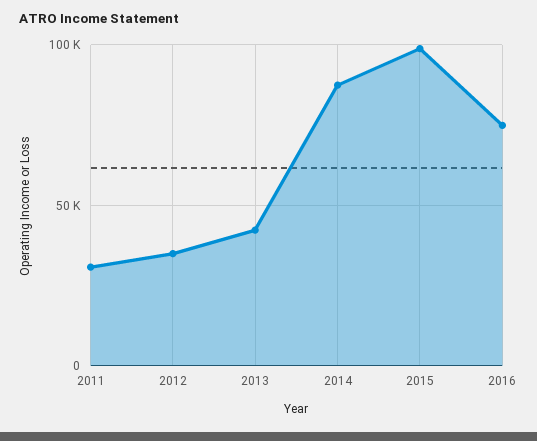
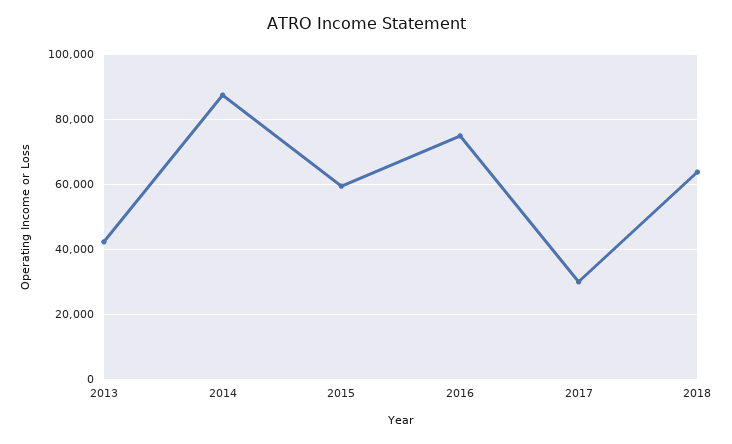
2011: 30000 -> none
2012: 35000 -> none
2015: 100000 -> 60000
2017: none -> 30000
2018: none -> 64000

